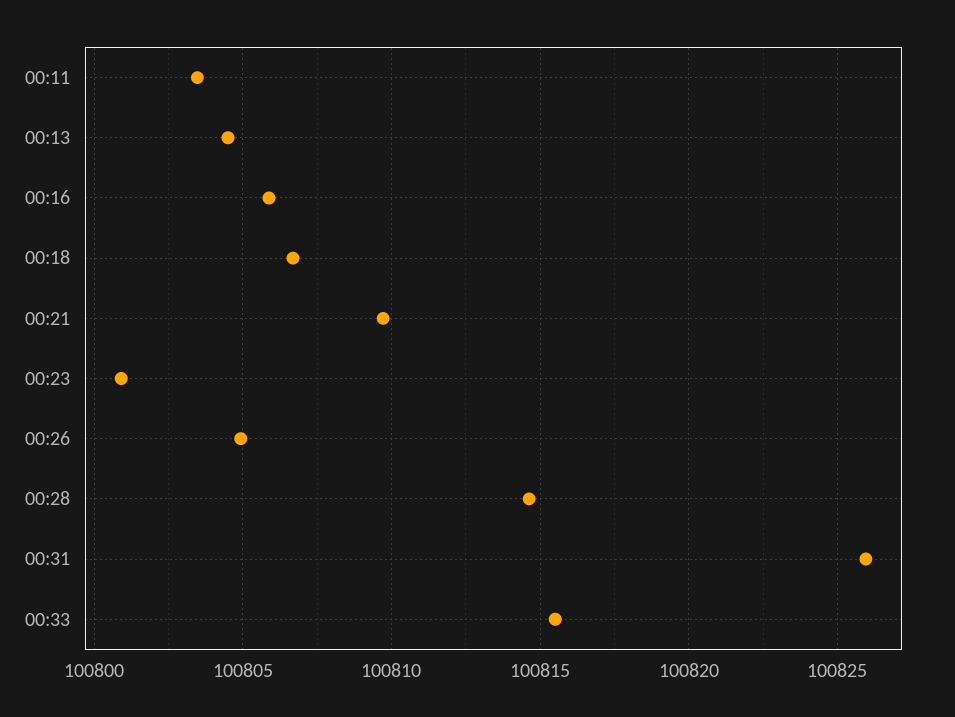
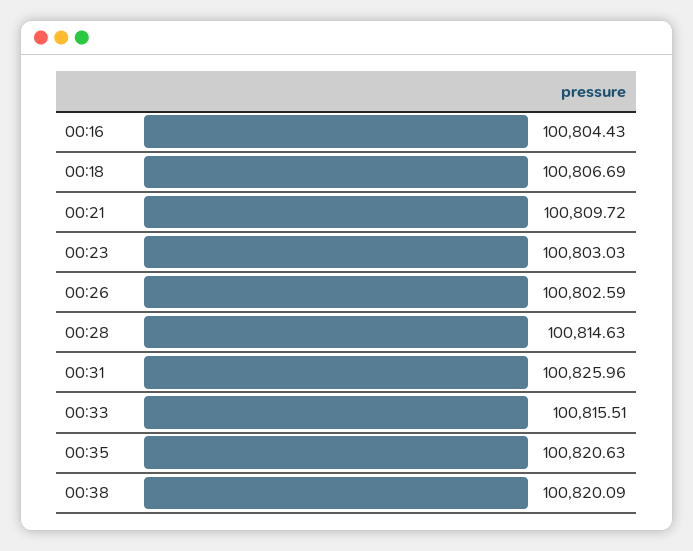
00:11: 100803.5 -> none
00:13: 100804.5 -> none
00:16: 100806 -> 100804.43
00:23: 100801 -> 100803.03
00:26: 100805 -> 100802.59
00:35: none -> 100820.63
00:38: none -> 100820.09

